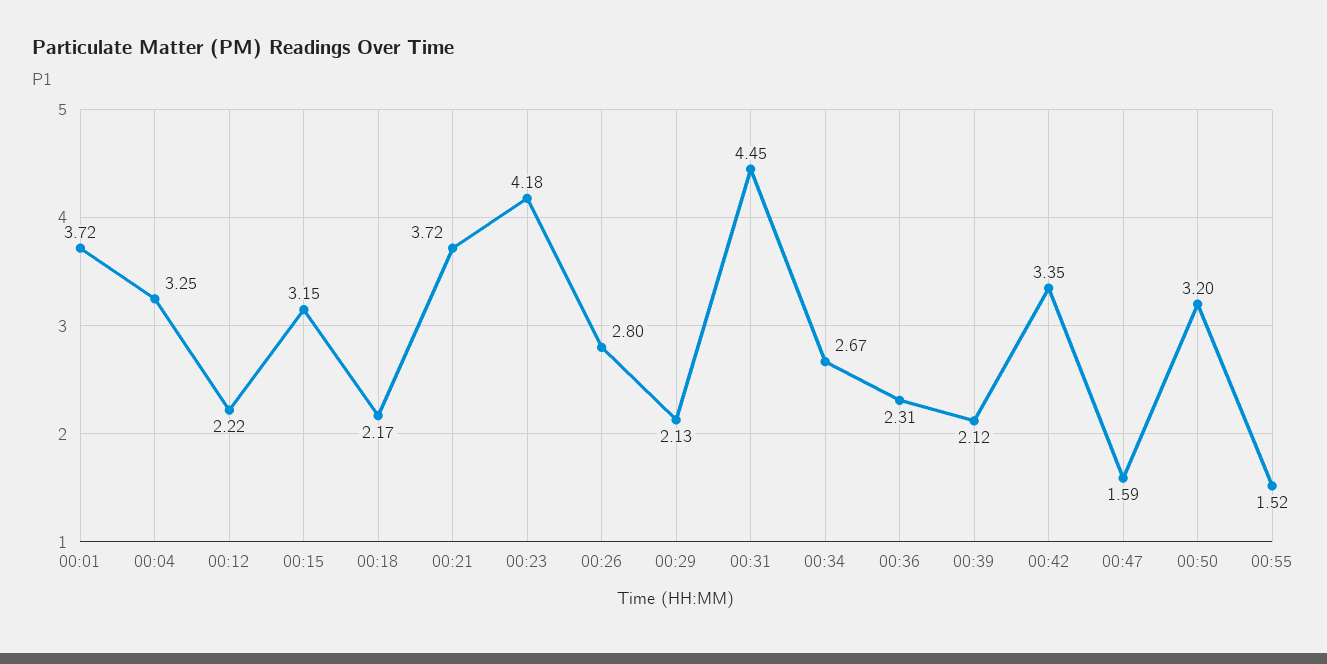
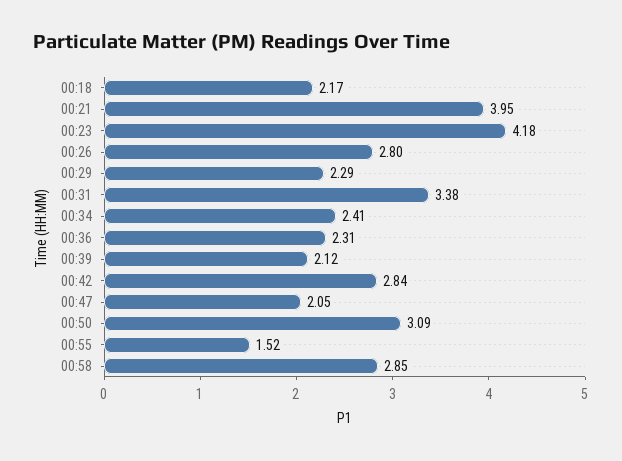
00:01: 3.72 -> none
00:04: 3.25 -> none
00:12: 2.22 -> none
00:15: 3.15 -> none
00:21: 3.72 -> 3.95
00:29: 2.13 -> 2.29
00:31: 4.45 -> 3.38
00:34: 2.67 -> 2.41
00:42: 3.35 -> 2.84
00:47: 1.59 -> 2.05
00:50: 3.2 -> 3.09
00:58: none -> 2.85

